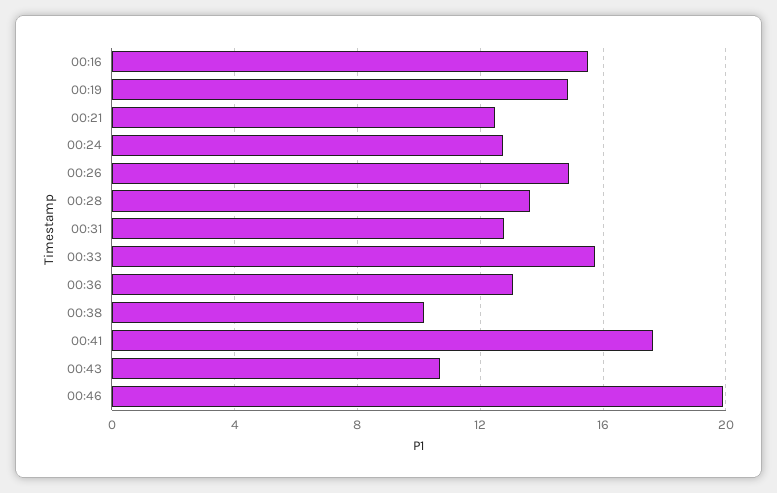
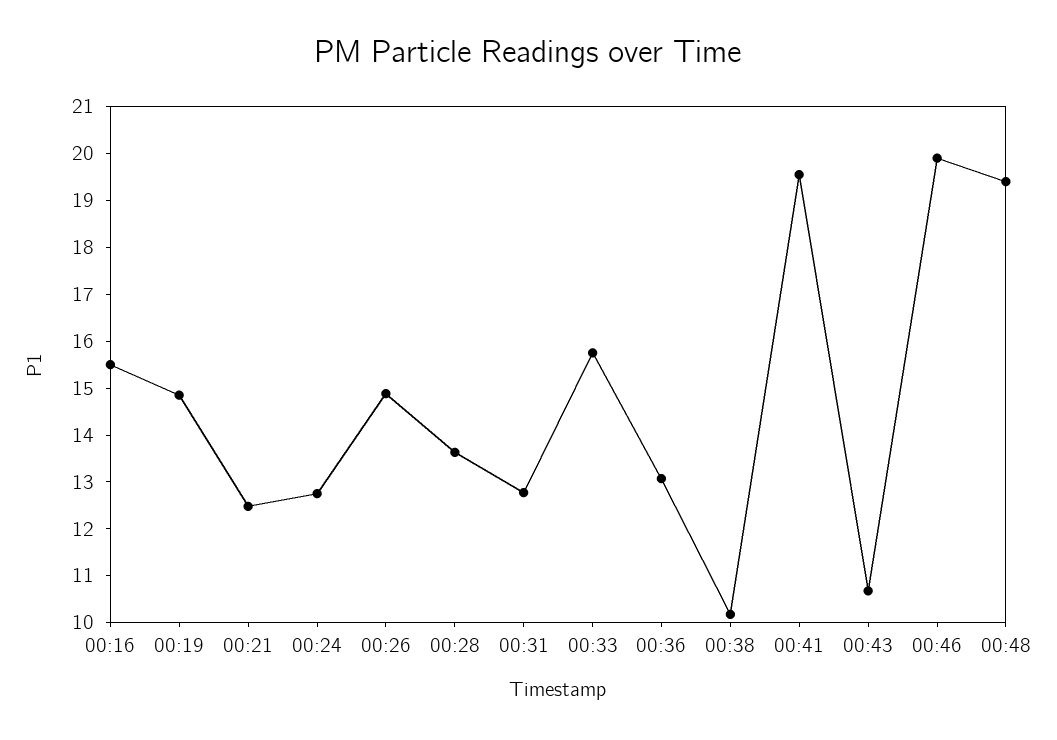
00:41: 17.5 -> 19.6
00:48: none -> 19.4

